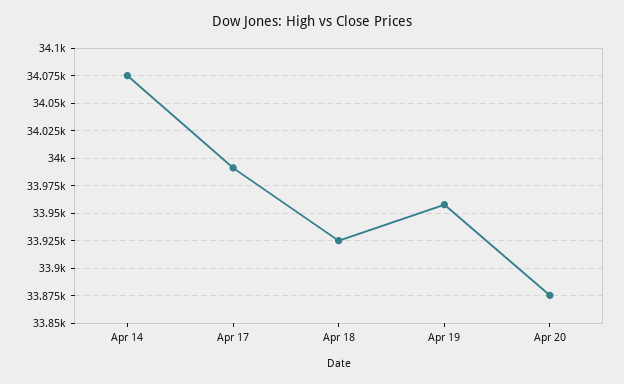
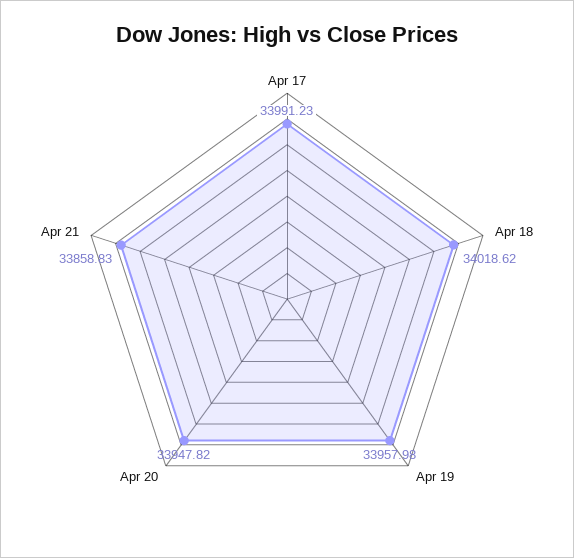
Apr 14: 34075 -> none
Apr 18: 33925 -> 34018.62
Apr 20: 33875 -> 33947.82
Apr 21: none -> 33858.83

